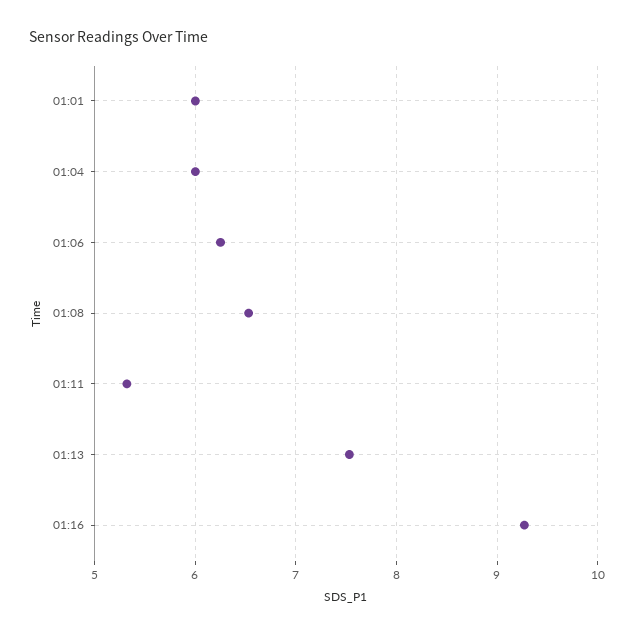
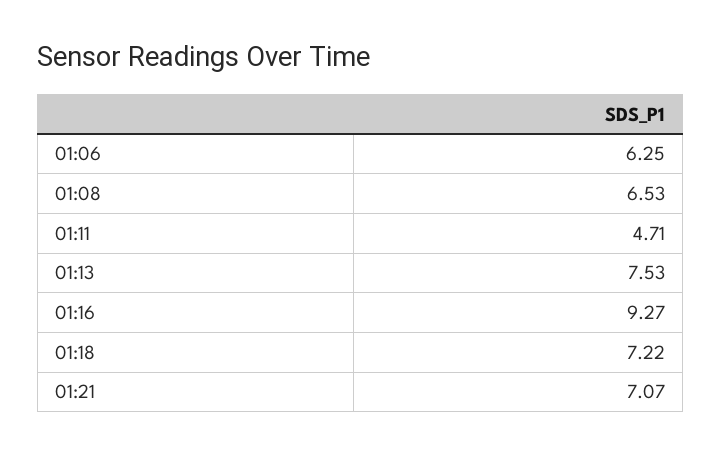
01:01: 6 -> none
01:04: 6 -> none
01:11: 5.3 -> 4.71
01:18: none -> 7.22
01:21: none -> 7.07

